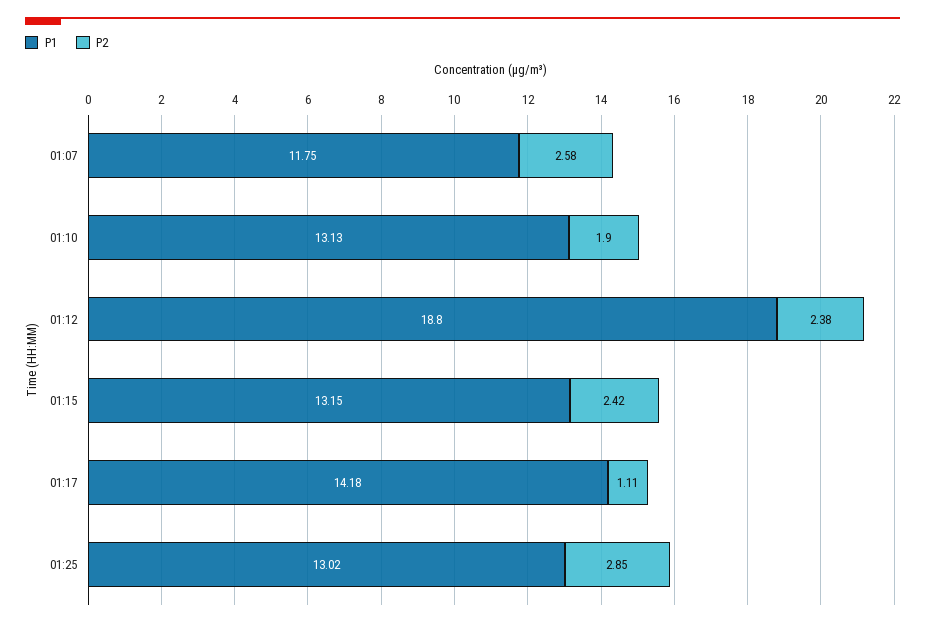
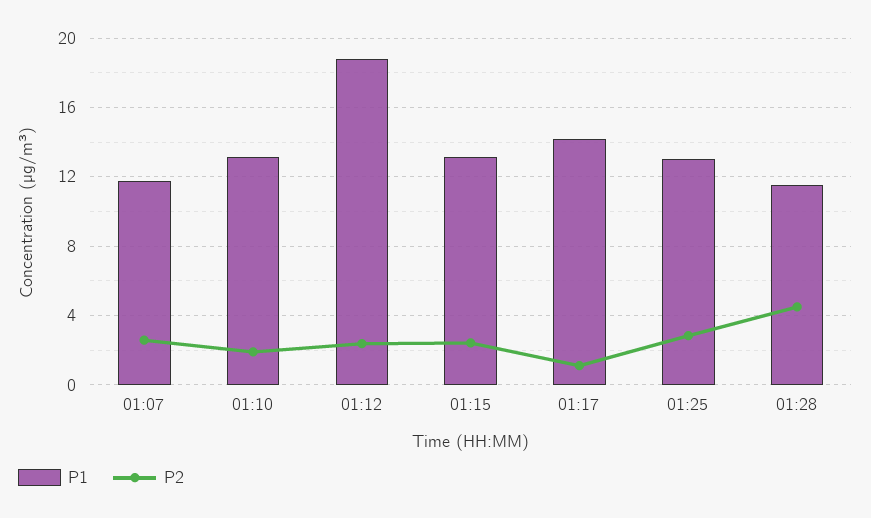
P1, 01:28: none -> 11.5
P2, 01:28: none -> 4.5

